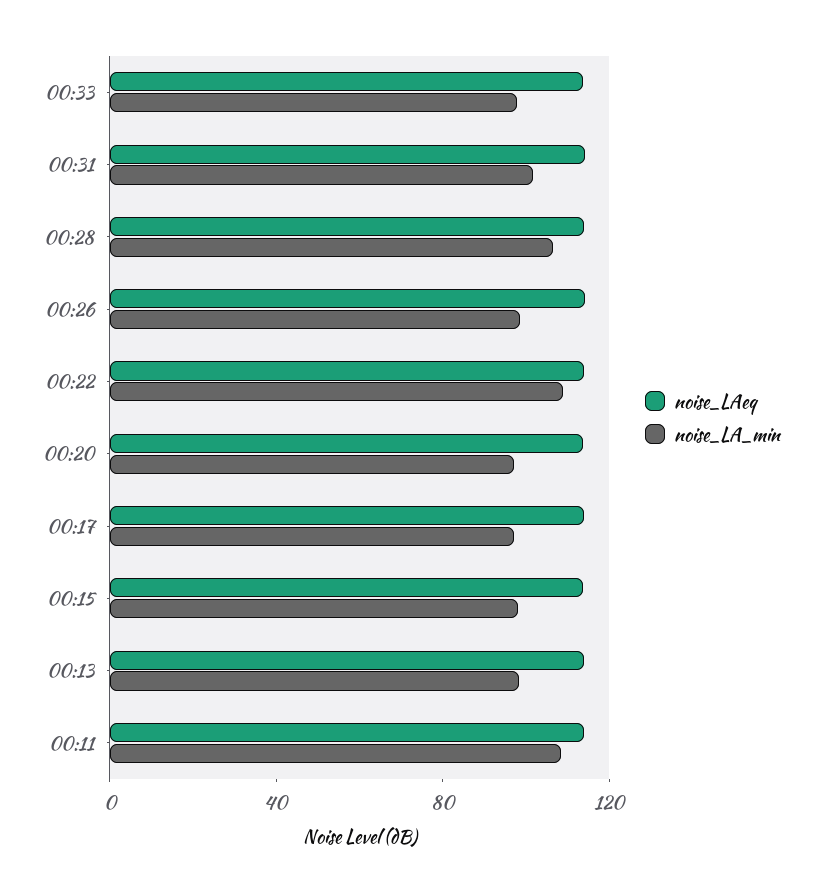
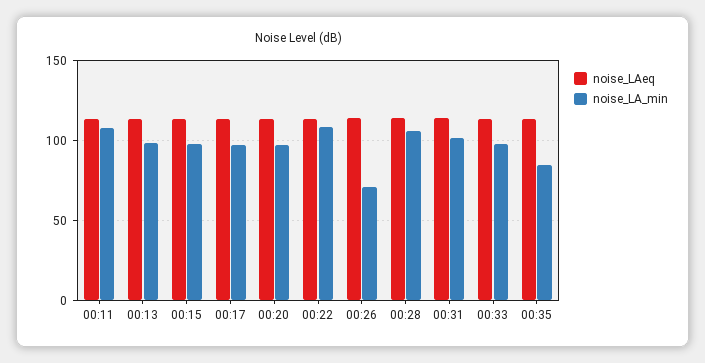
noise_LA_min, 00:26: 100 -> 70
noise_LAeq, 00:35: none -> 115
noise_LA_min, 00:35: none -> 85

